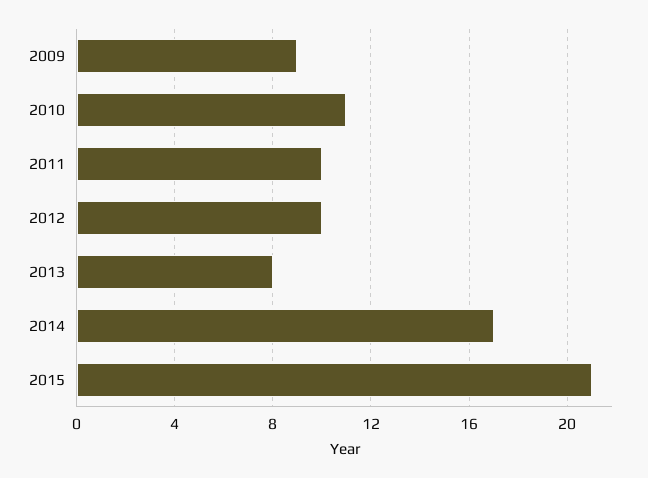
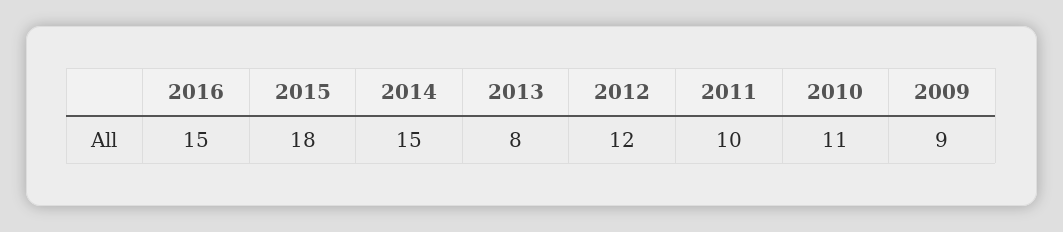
2012: 10 -> 12
2014: 17 -> 15
2015: 21 -> 18
2016: none -> 15

